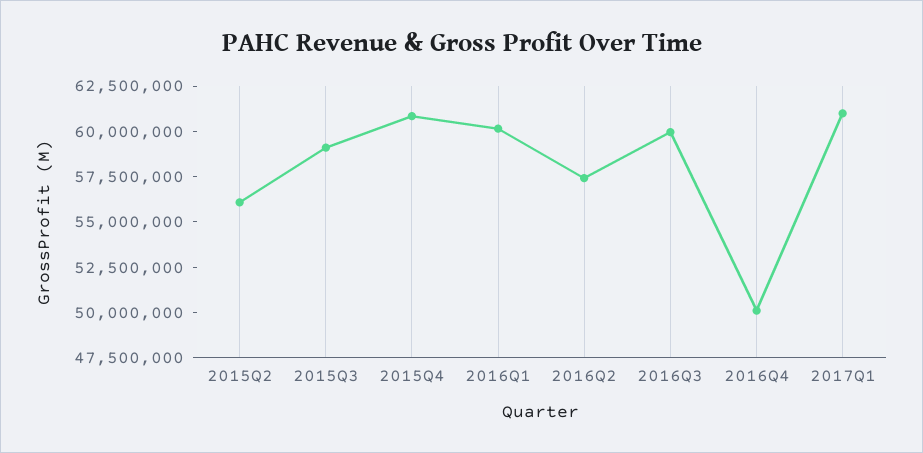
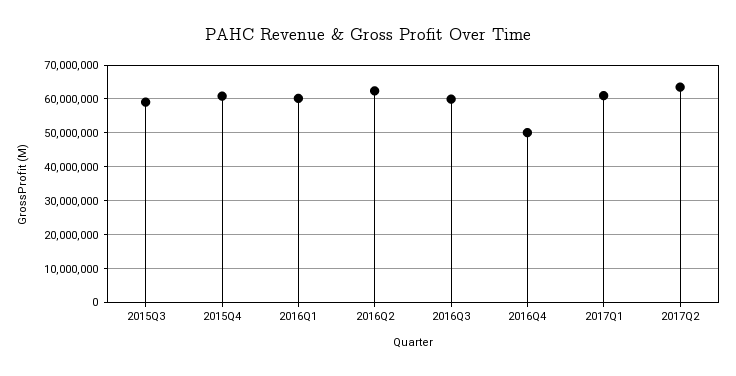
2015Q2: 56000000 -> none
2016Q2: 57500000 -> 62000000
2017Q2: none -> 64000000

